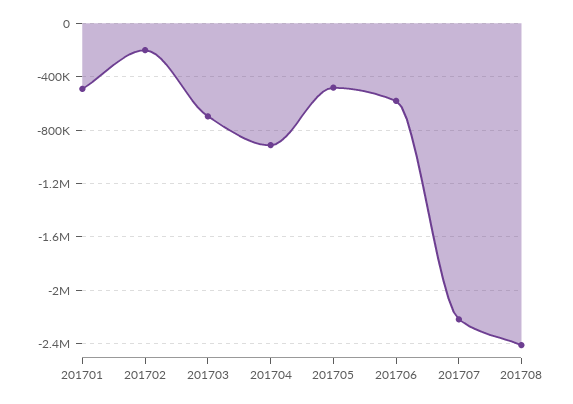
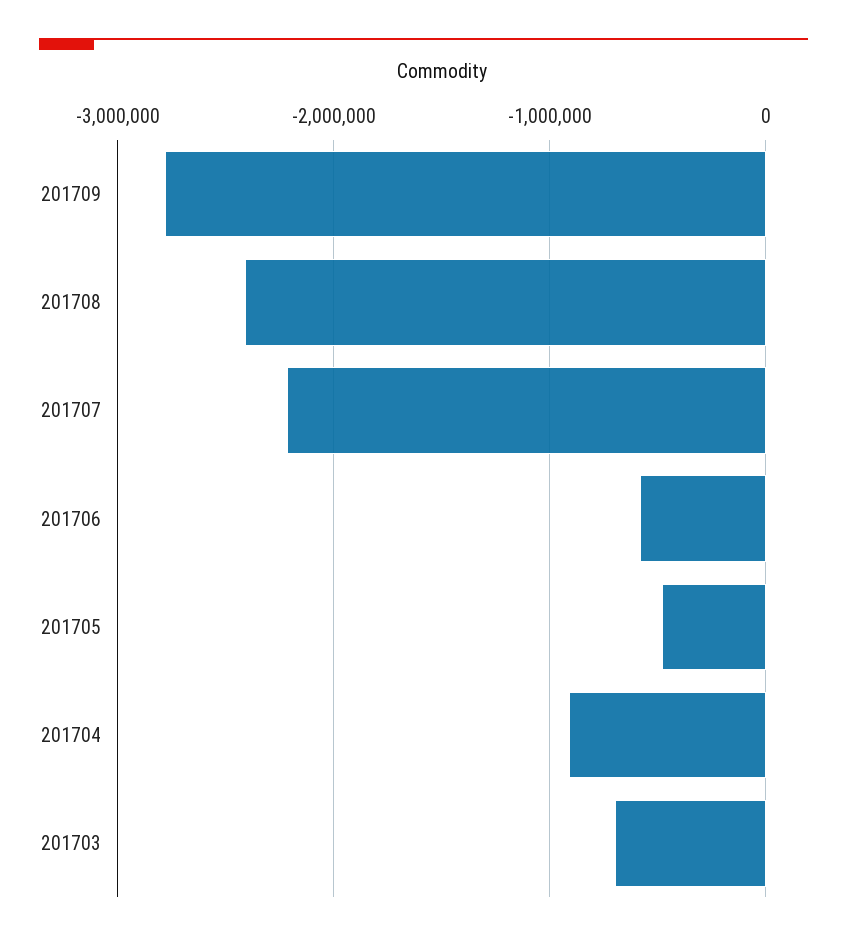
201701: -500000 -> none
201702: -200000 -> none
201709: none -> -2800000

